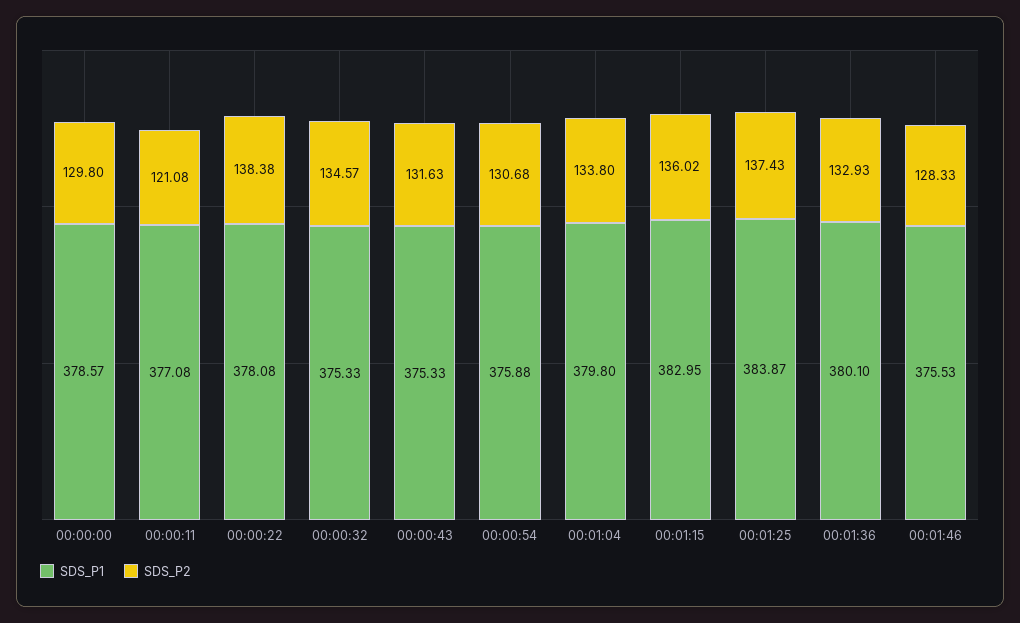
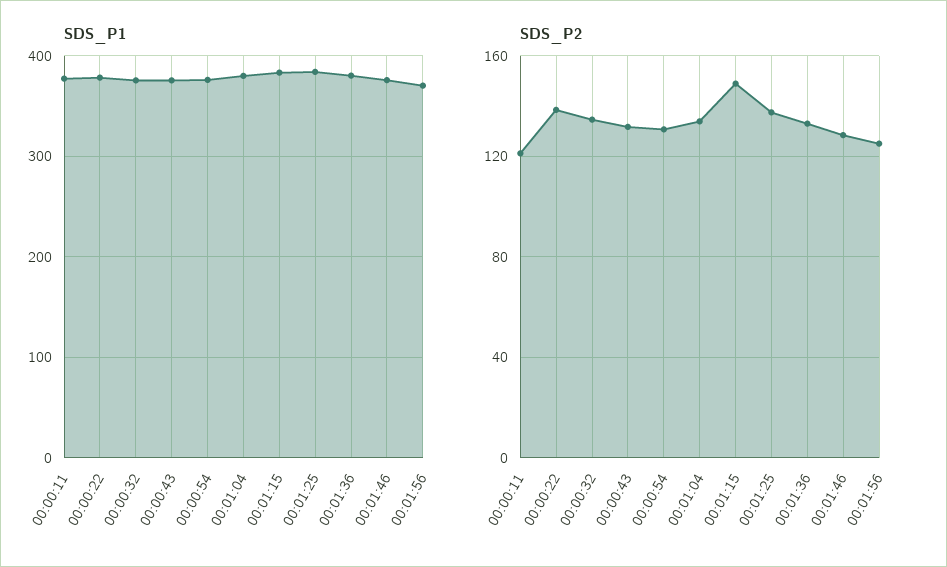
SDS_P1, 00:00:00: 378.57 -> none
SDS_P2, 00:00:00: 129.8 -> none
SDS_P2, 00:01:15: 136.02 -> 150
SDS_P1, 00:01:56: none -> 370
SDS_P2, 00:01:56: none -> 125

